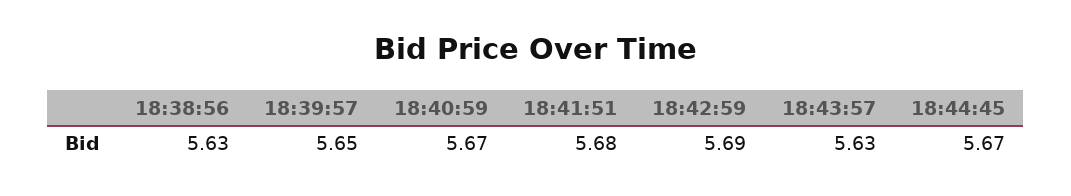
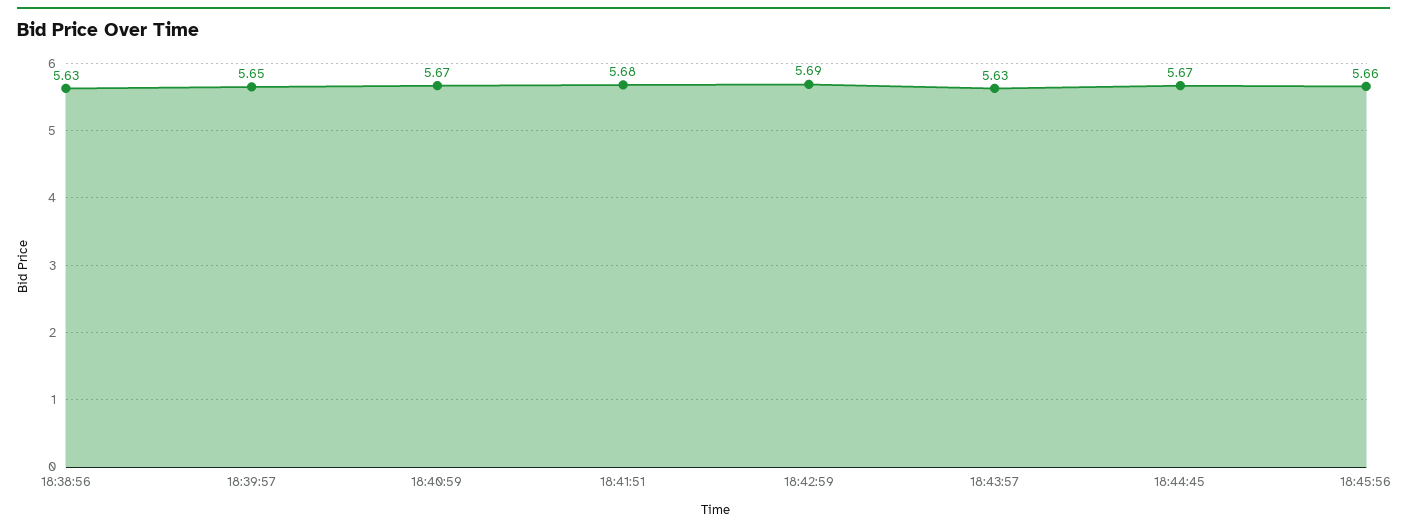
18:45:56: none -> 5.66

